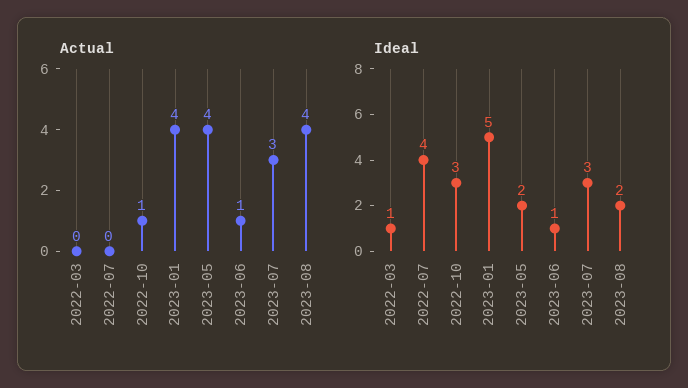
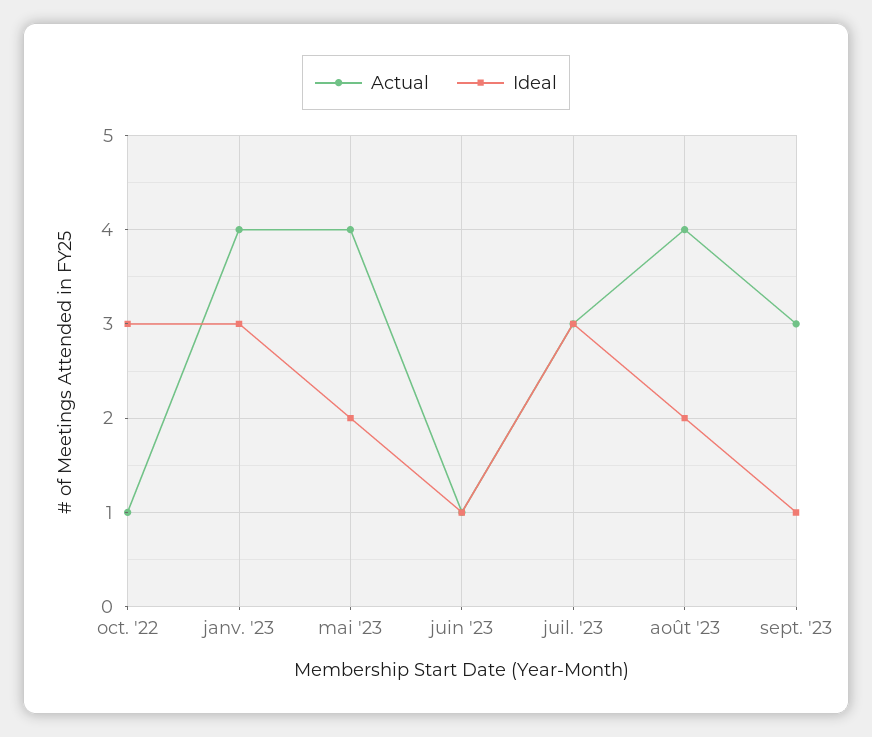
Actual, 2022-03: 0 -> none
Actual, 2022-07: 0 -> none
Ideal, 2022-03: 1 -> none
Ideal, 2022-07: 4 -> none
Ideal, 2023-01: 5 -> 3
Actual, sept. '23: none -> 3
Ideal, sept. '23: none -> 1

